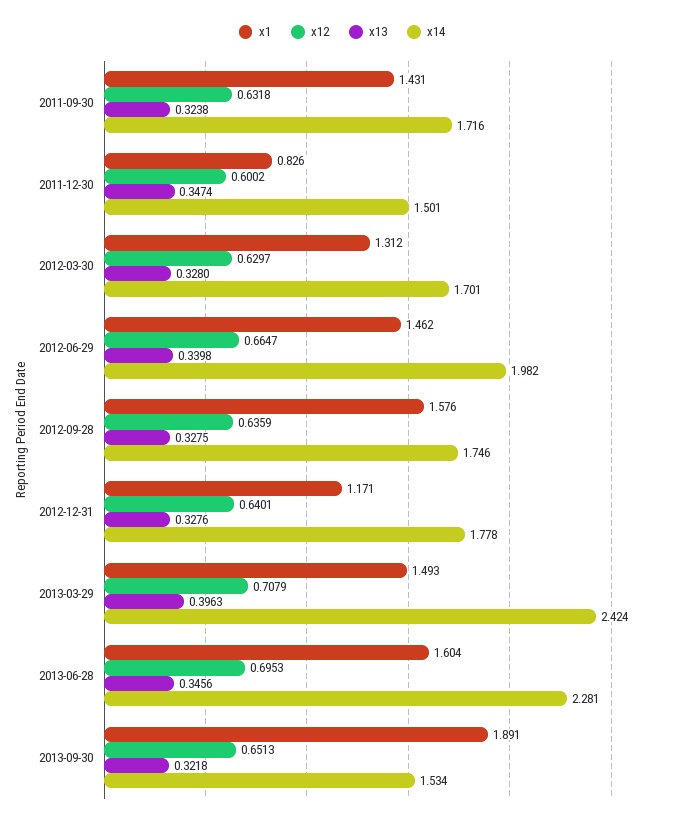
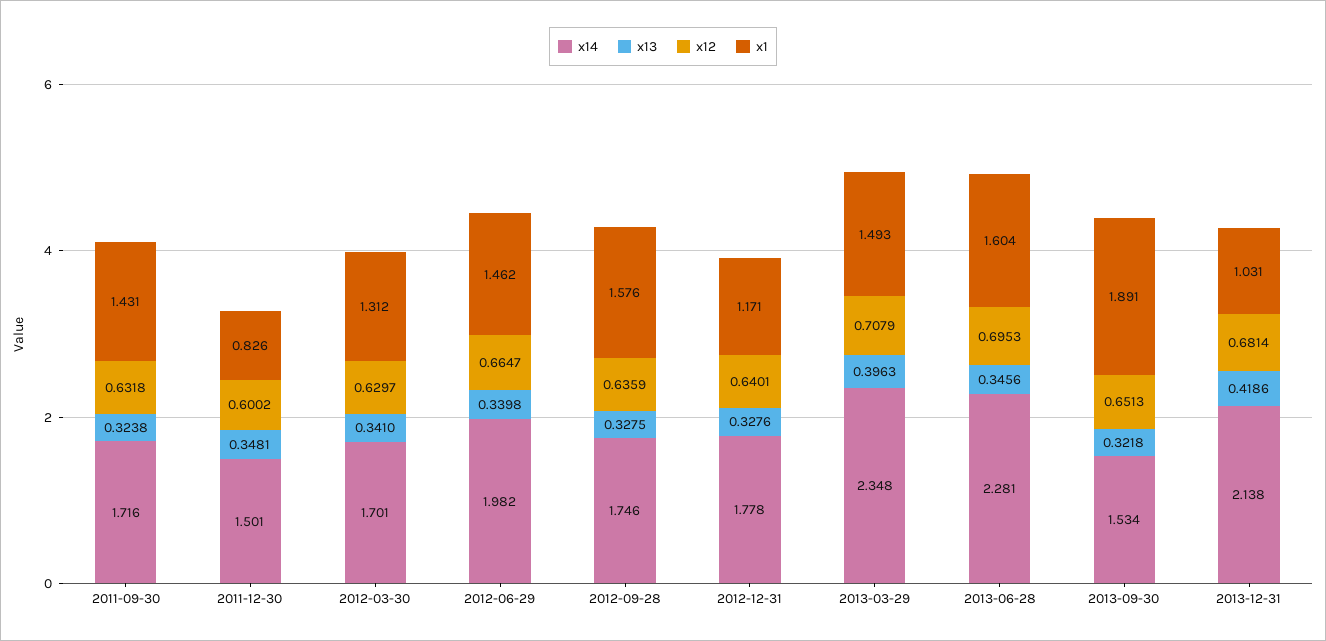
x13, 2011-12-30: 0.3474 -> 0.3481
x13, 2012-03-30: 0.328 -> 0.341
x14, 2013-03-29: 2.424 -> 2.348
x14, 2013-12-31: none -> 2.138
x13, 2013-12-31: none -> 0.4186
x12, 2013-12-31: none -> 0.6814
x1, 2013-12-31: none -> 1.031

